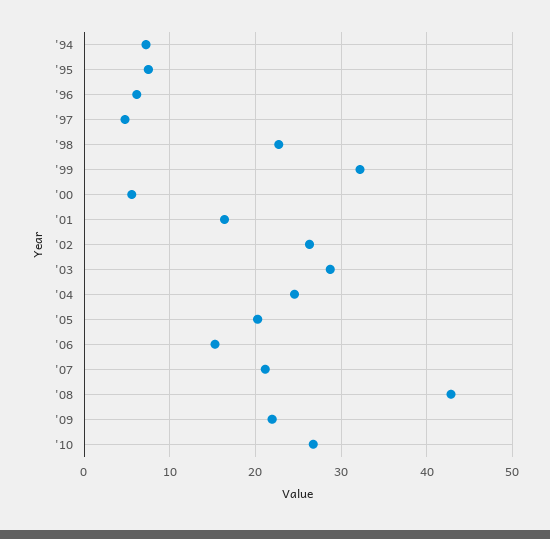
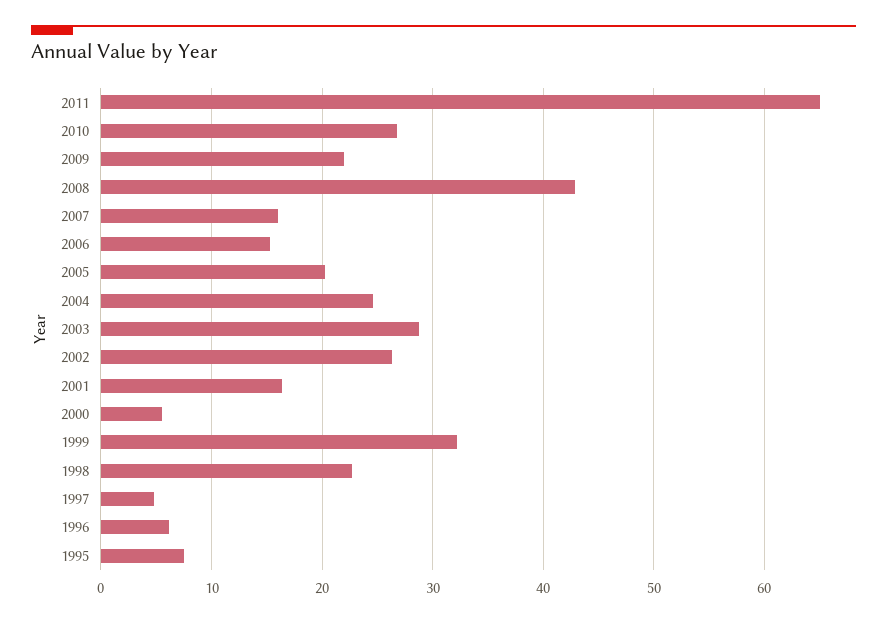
'94: 7 -> none
'07: 21 -> 16
2011: none -> 65

